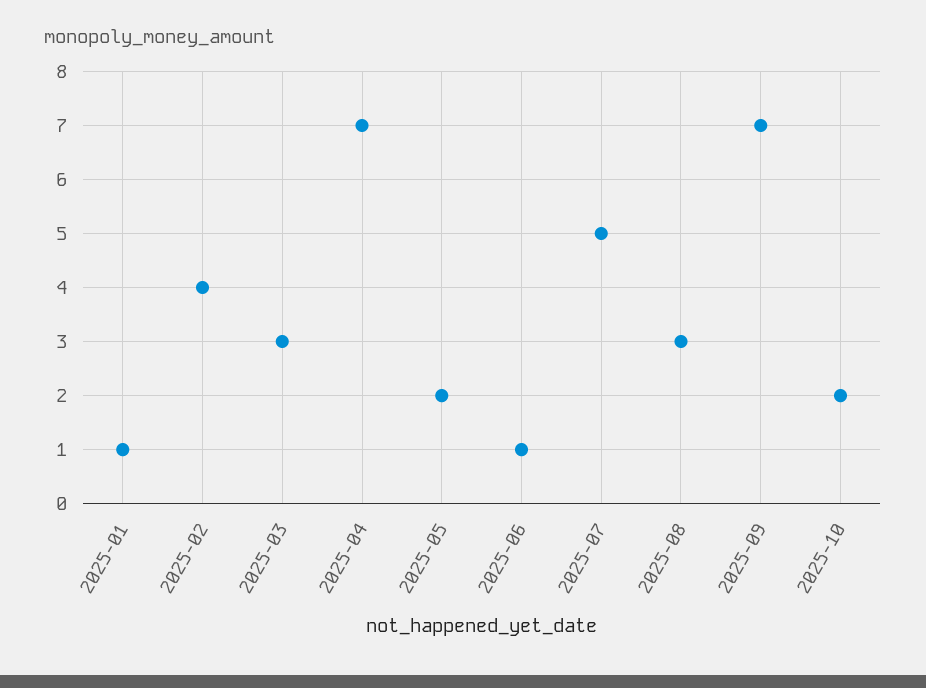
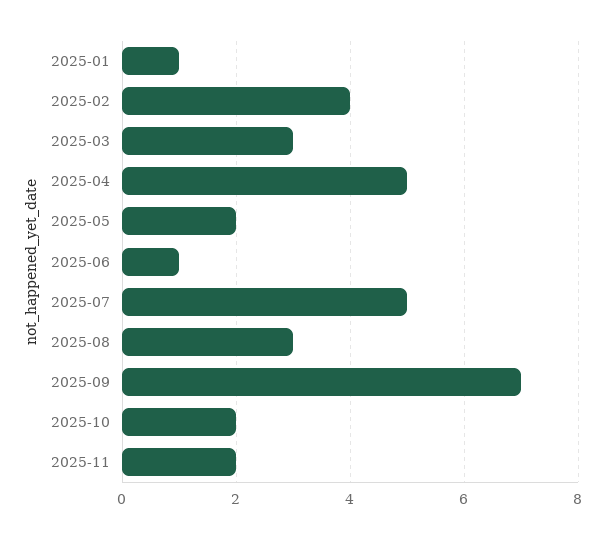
2025-04: 7 -> 5
2025-11: none -> 2

